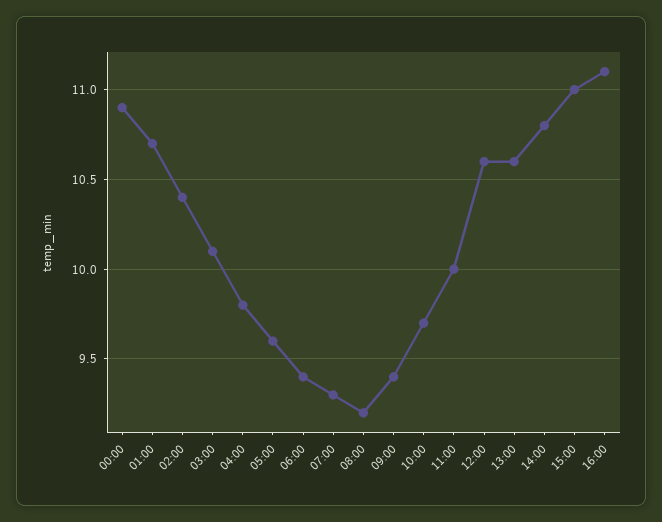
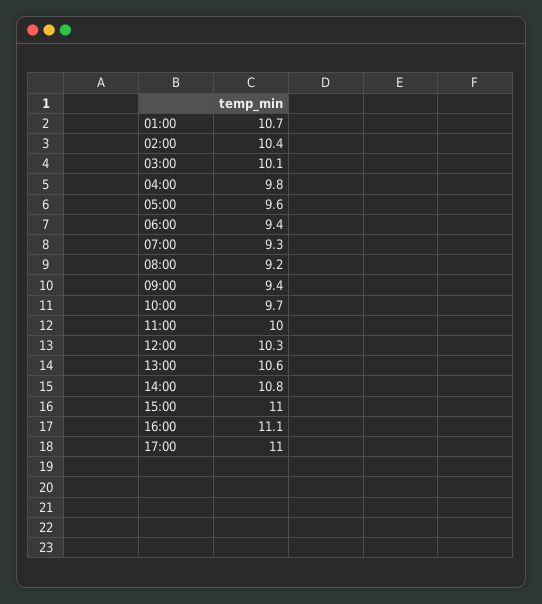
00:00: 10.9 -> none
12:00: 10.6 -> 10.3
17:00: none -> 11

